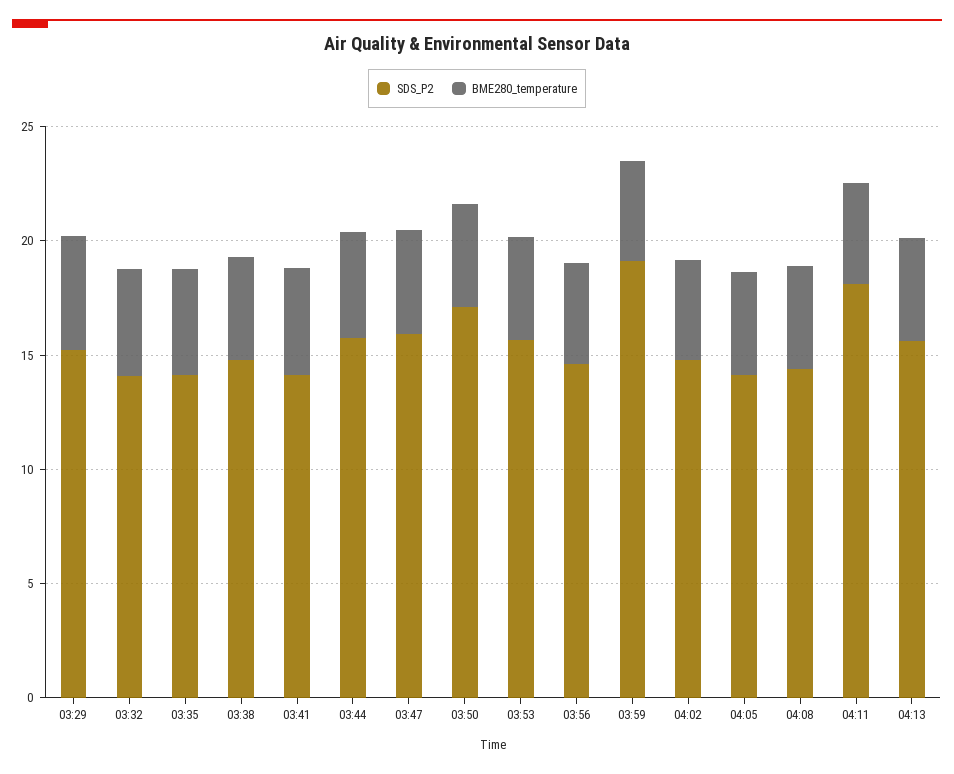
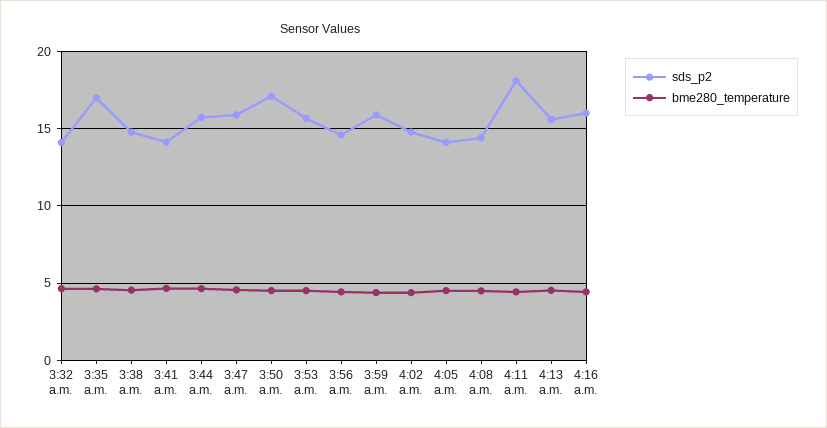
SDS_P2, 03:29: 15 -> none
BME280_temperature, 03:29: 5 -> none
SDS_P2, 03:35: 14 -> 17
SDS_P2, 03:59: 19 -> 16
SDS_P2, 4:16 a.m.: none -> 16
BME280_temperature, 4:16 a.m.: none -> 4.5

